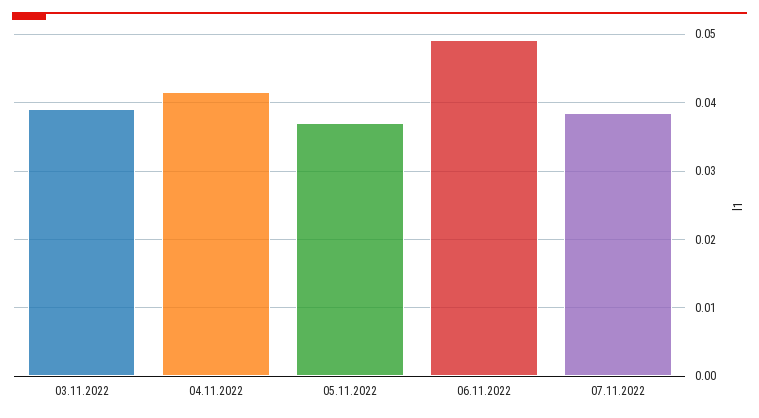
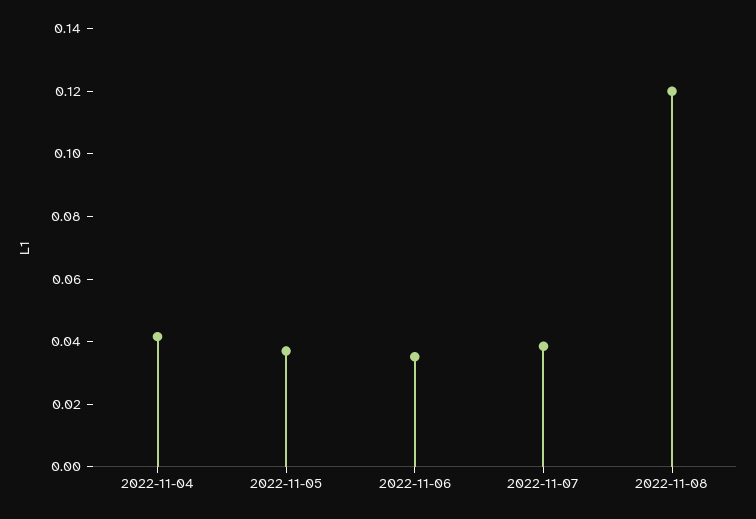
03.11.2022: 0.039 -> none
06.11.2022: 0.049 -> 0.035
2022-11-08: none -> 0.12

